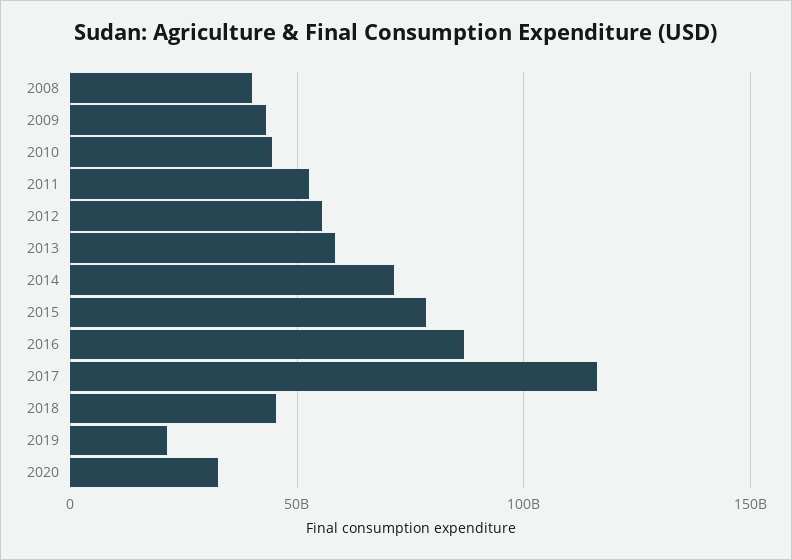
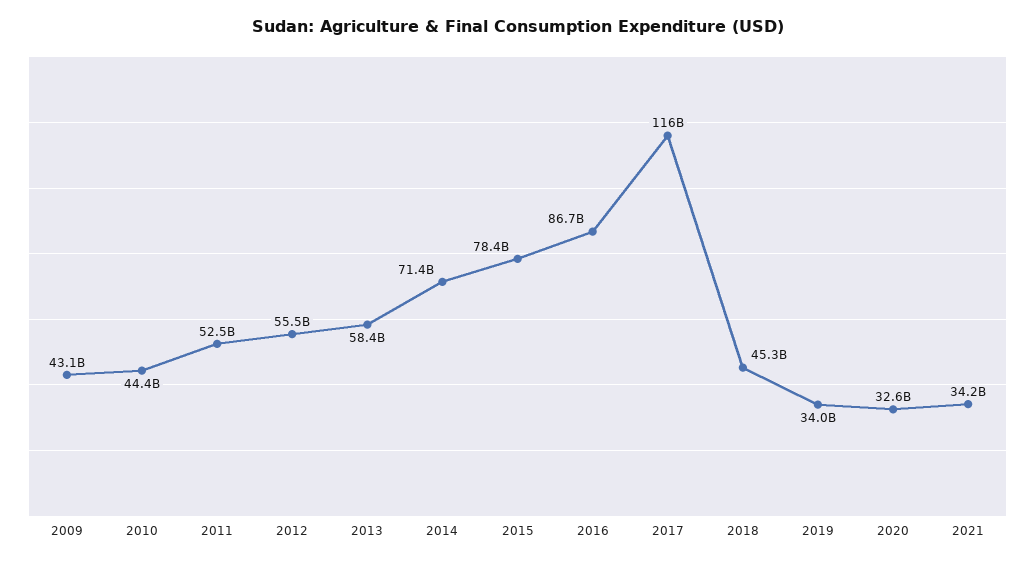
2008: 40000000000 -> none
2019: 20000000000 -> 34000000000
2021: none -> 34200000000

